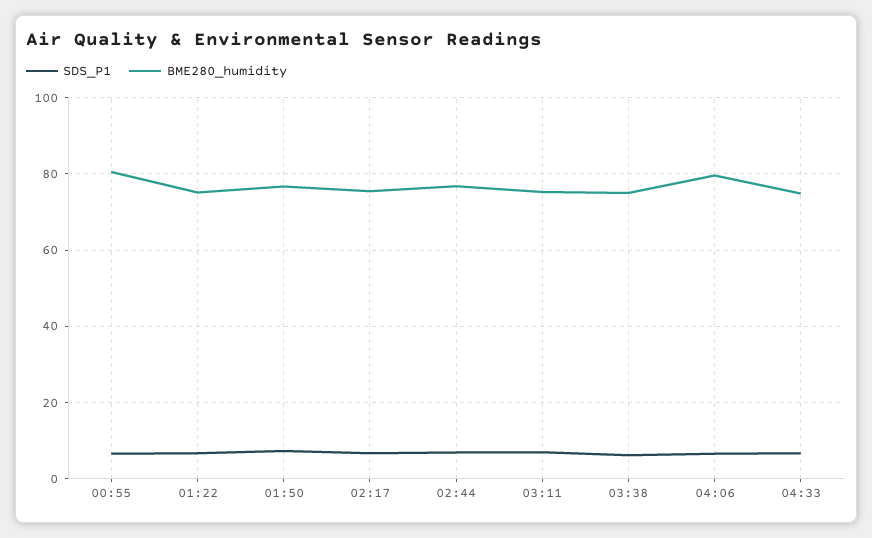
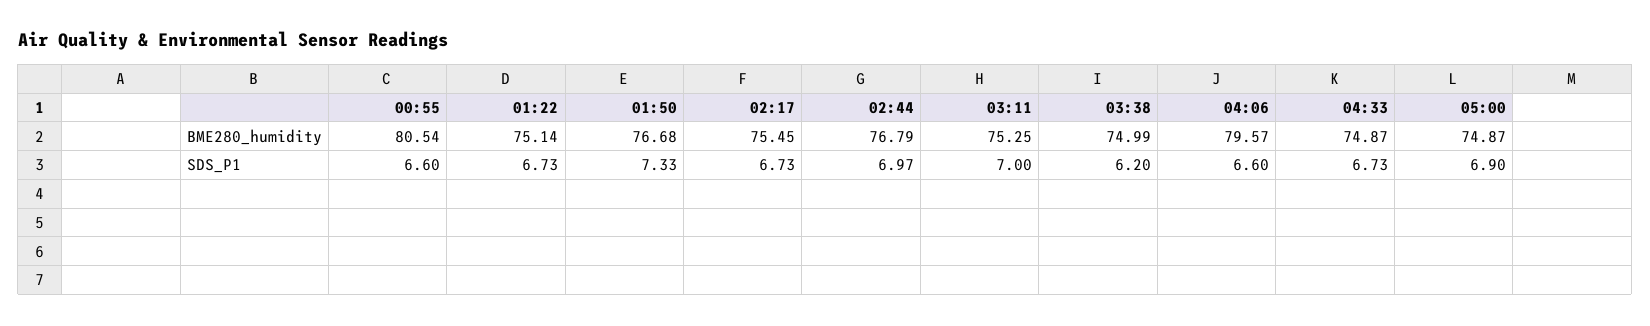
BME280_humidity, 05:00: none -> 74.87
SDS_P1, 05:00: none -> 6.9

